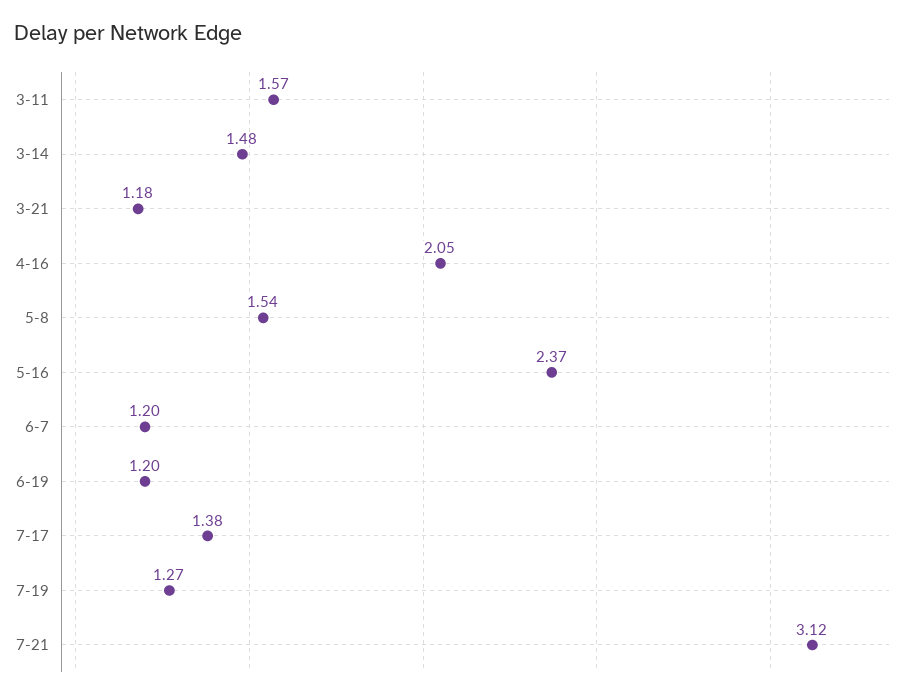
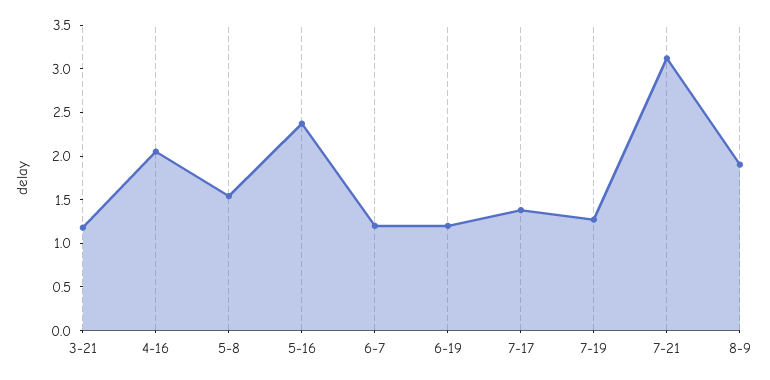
3-11: 1.57 -> none
3-14: 1.48 -> none
8-9: none -> 1.9

